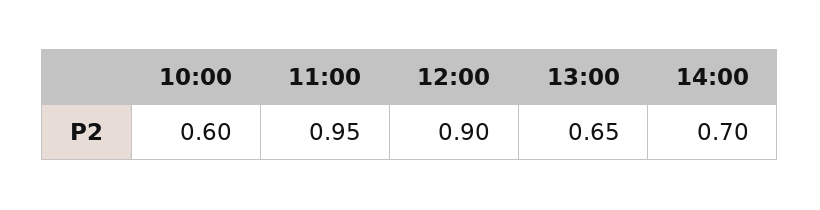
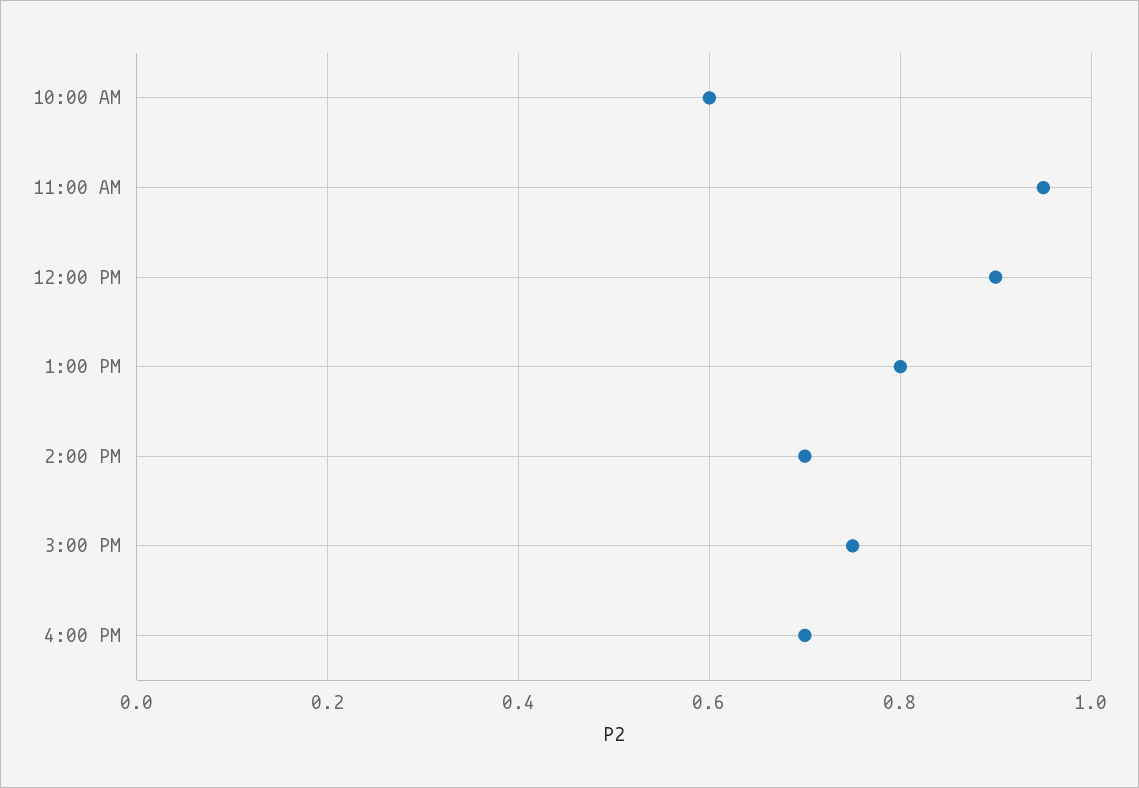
13:00: 0.65 -> 0.8
3:00 PM: none -> 0.75
4:00 PM: none -> 0.7

